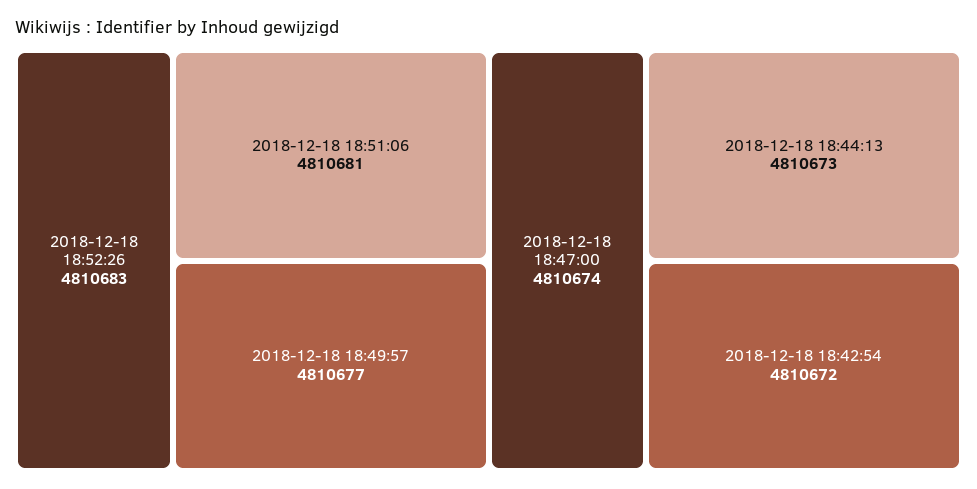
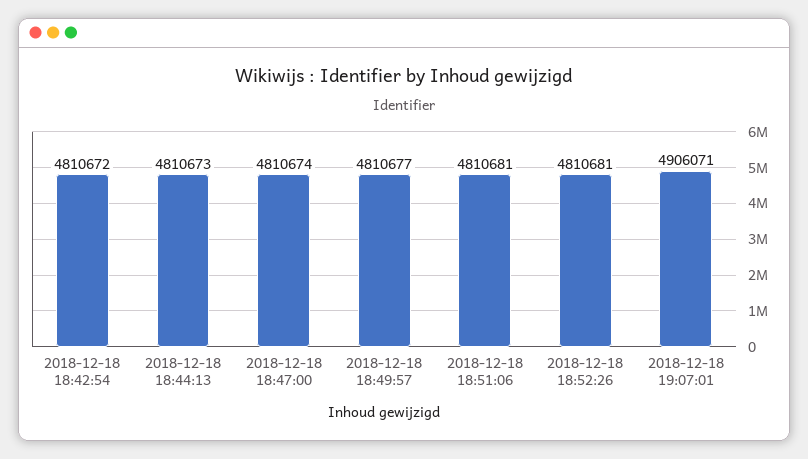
2018-12-18 18:52:26: 4810683 -> 4810681
2018-12-18 19:07:01: none -> 4906071

